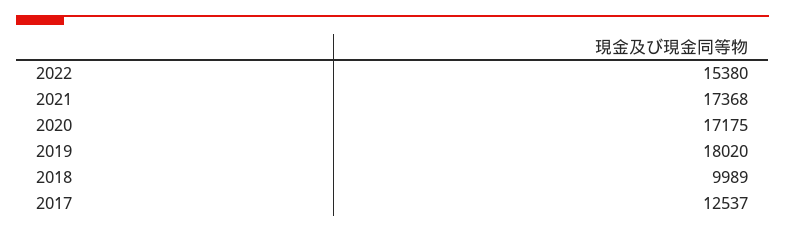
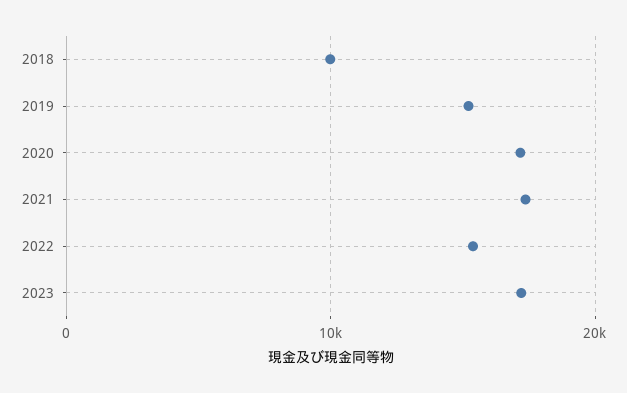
2019: 18020 -> 15000
2017: 12537 -> none
2023: none -> 17000

